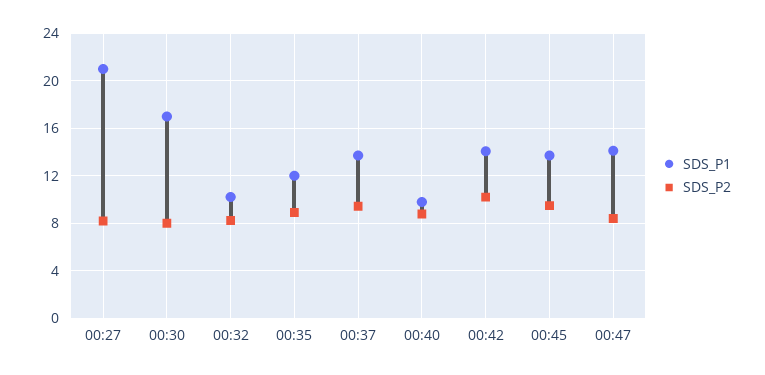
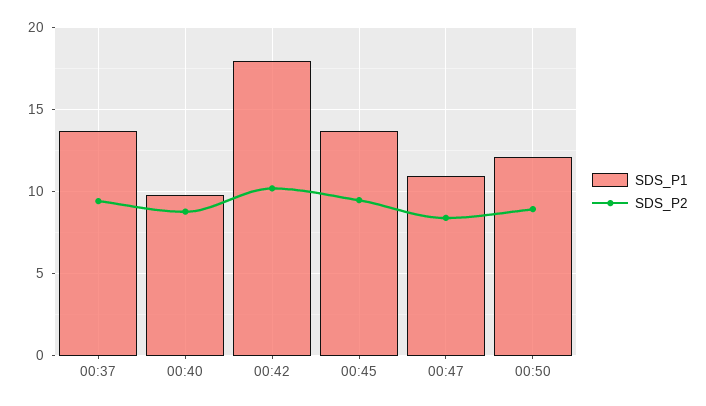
SDS_P1, 00:27: 21 -> none
SDS_P2, 00:27: 8 -> none
SDS_P1, 00:30: 17 -> none
SDS_P2, 00:30: 8 -> none
SDS_P1, 00:32: 10 -> none
SDS_P2, 00:32: 8 -> none
SDS_P1, 00:35: 12 -> none
SDS_P2, 00:35: 9 -> none
SDS_P1, 00:42: 14 -> 18
SDS_P1, 00:47: 14 -> 11
SDS_P1, 00:50: none -> 12
SDS_P2, 00:50: none -> 9

